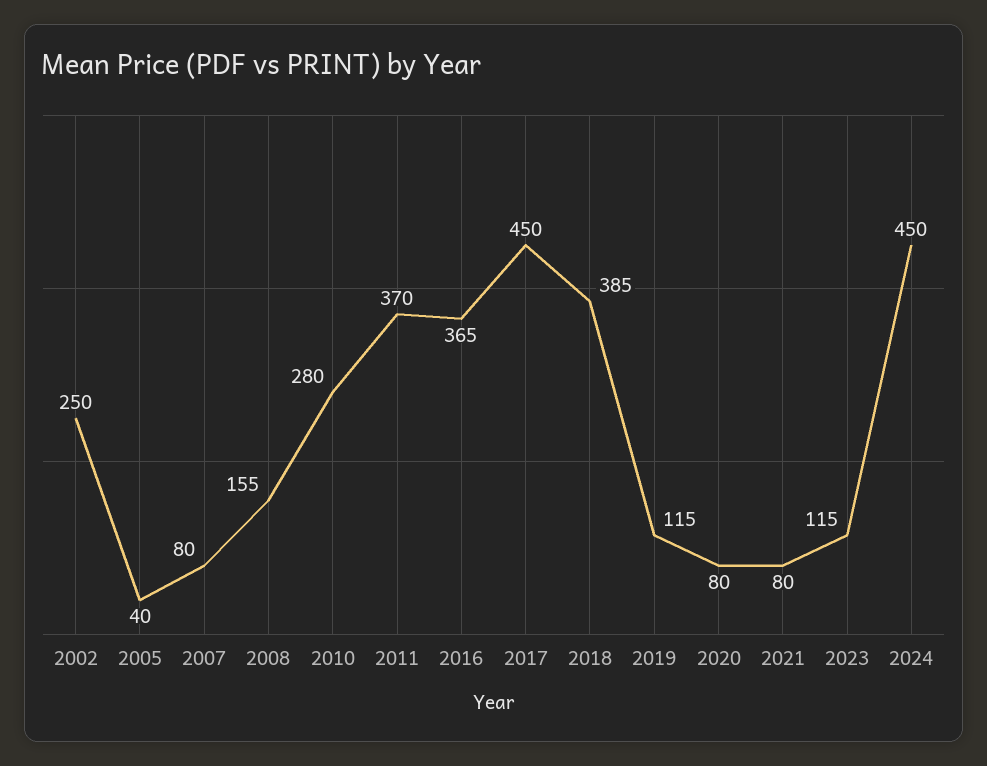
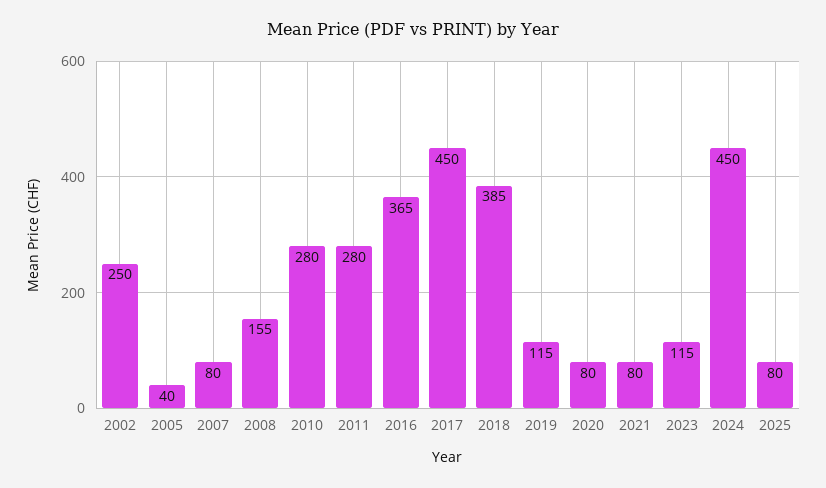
2011: 370 -> 280
2025: none -> 80

